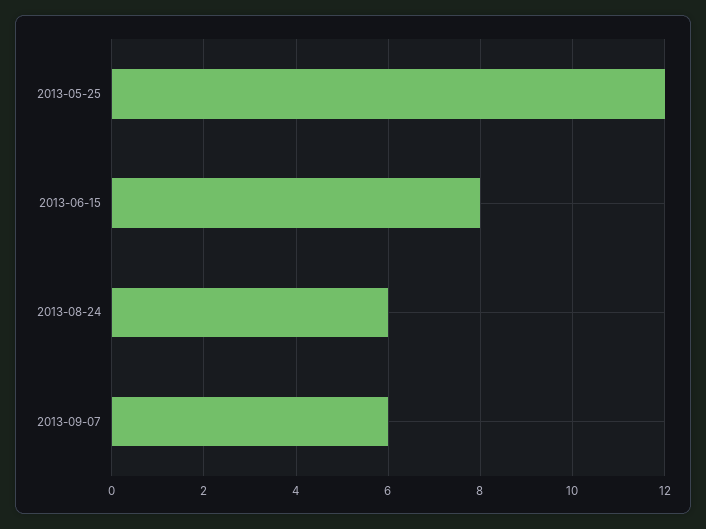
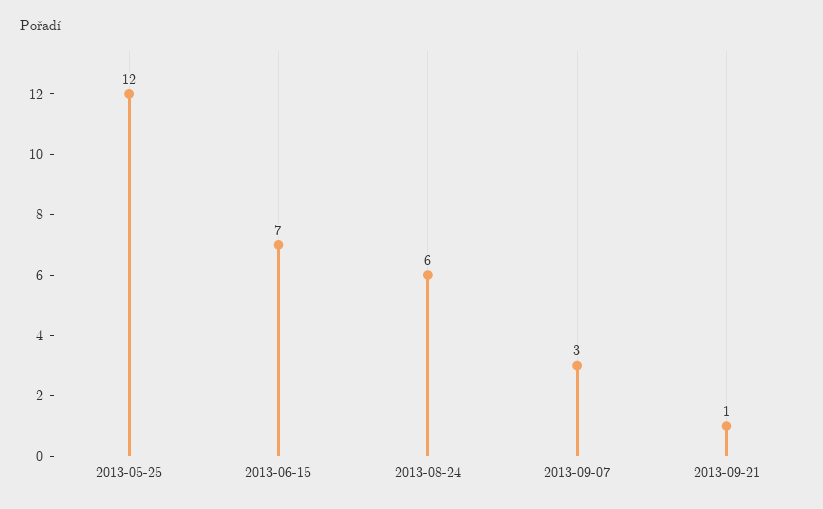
2013-06-15: 8 -> 7
2013-09-07: 6 -> 3
2013-09-21: none -> 1

